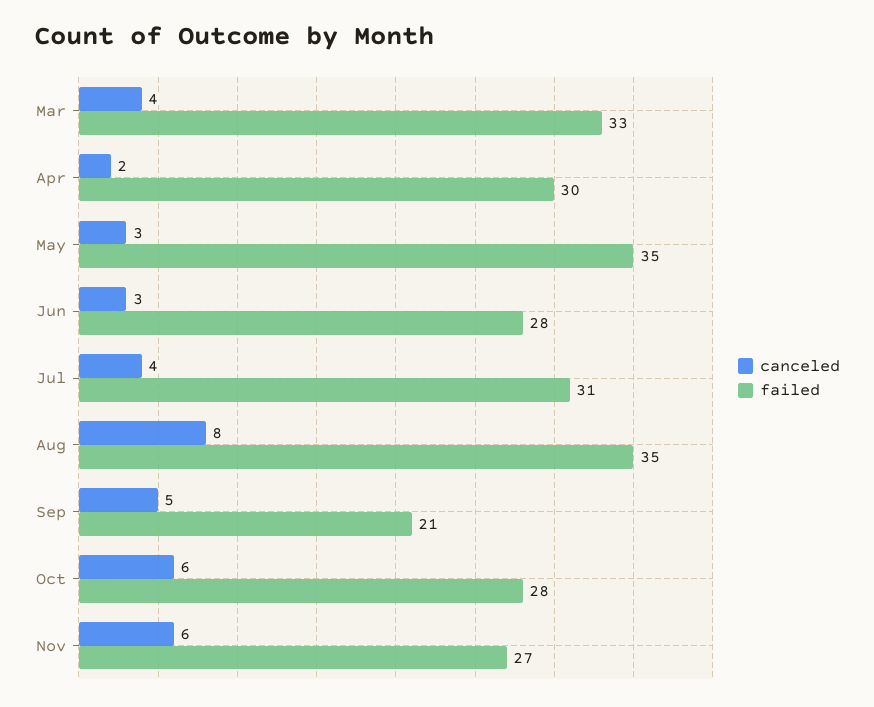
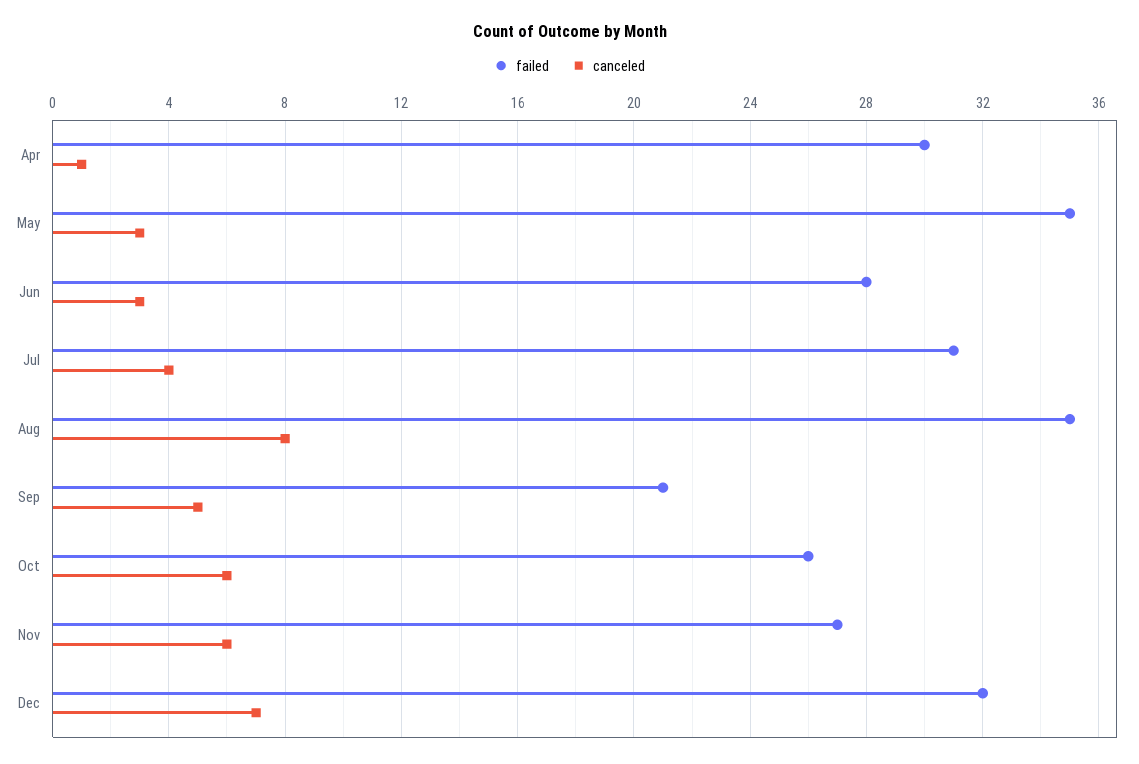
canceled, Mar: 4 -> none
failed, Mar: 33 -> none
canceled, Apr: 2 -> 1
failed, Oct: 28 -> 26
failed, Dec: none -> 32
canceled, Dec: none -> 7

